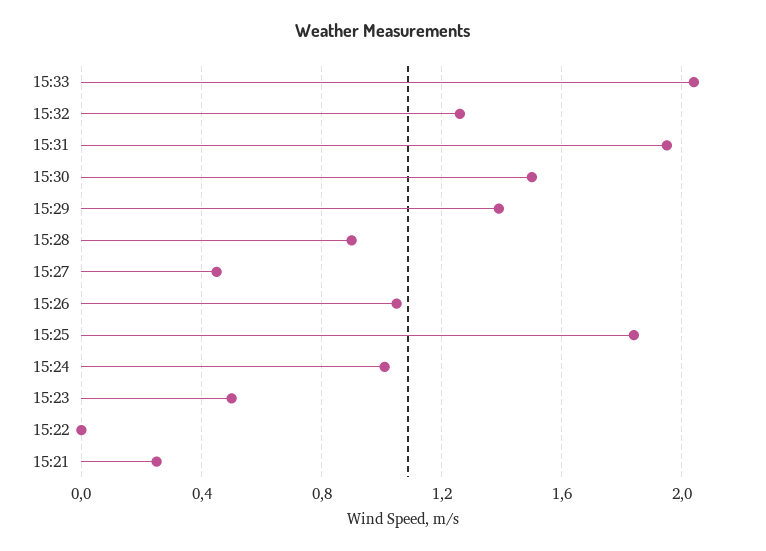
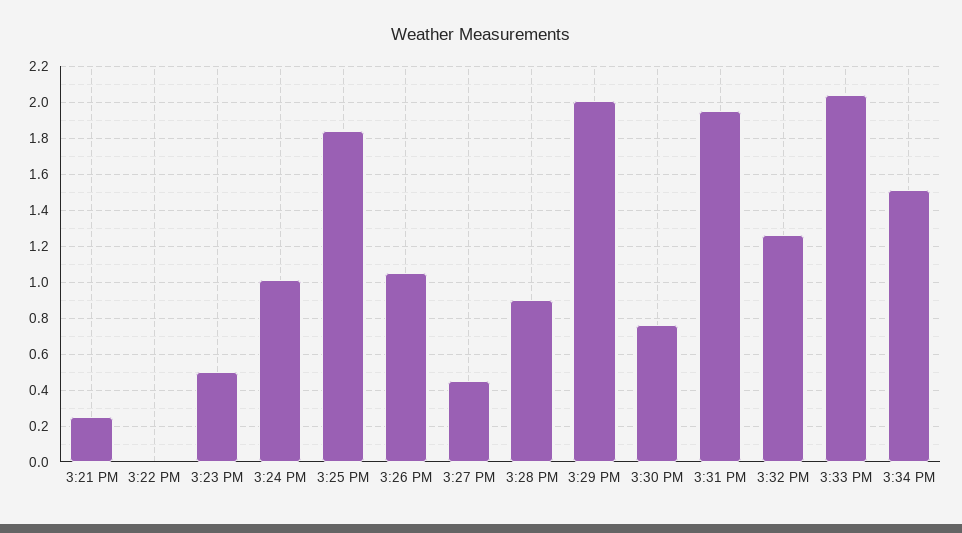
15:30: 1.5 -> 0.75
15:29: 1.4 -> 2
3:34 PM: none -> 1.5

